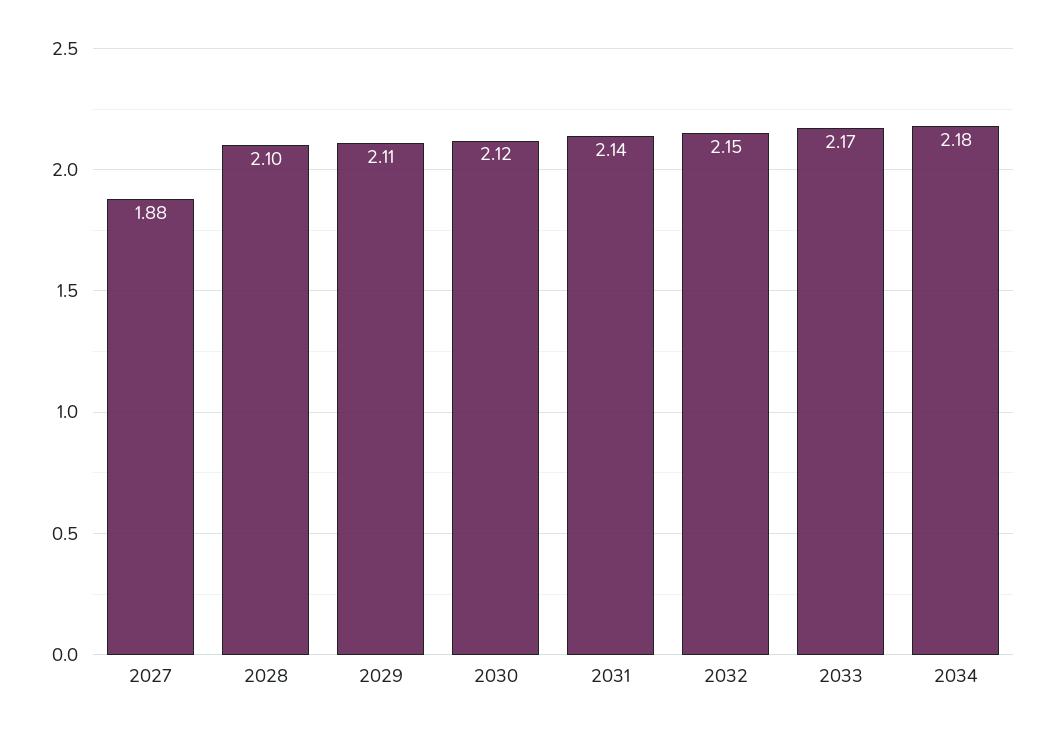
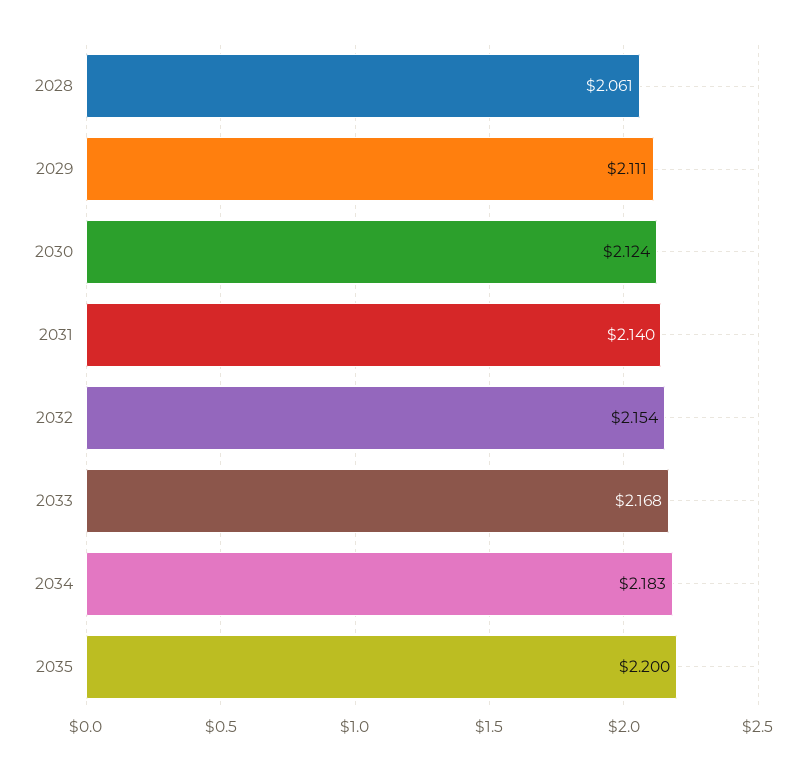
2027: 1.88 -> none
2028: 2.1 -> 2.061
2035: none -> 2.2

